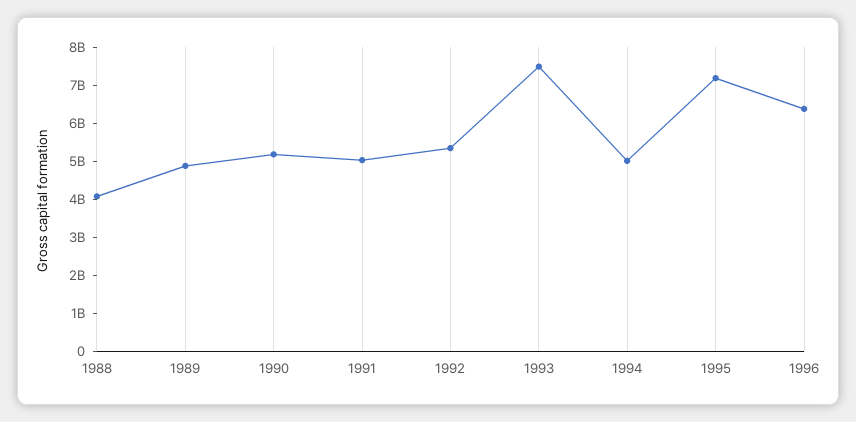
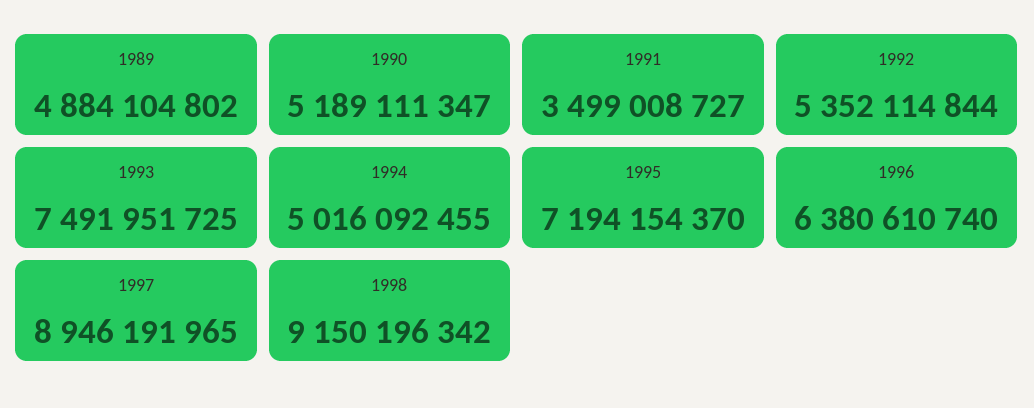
1988: 4000000000 -> none
1991: 5000000000 -> 3499008727
1997: none -> 8946191965
1998: none -> 9150196342

